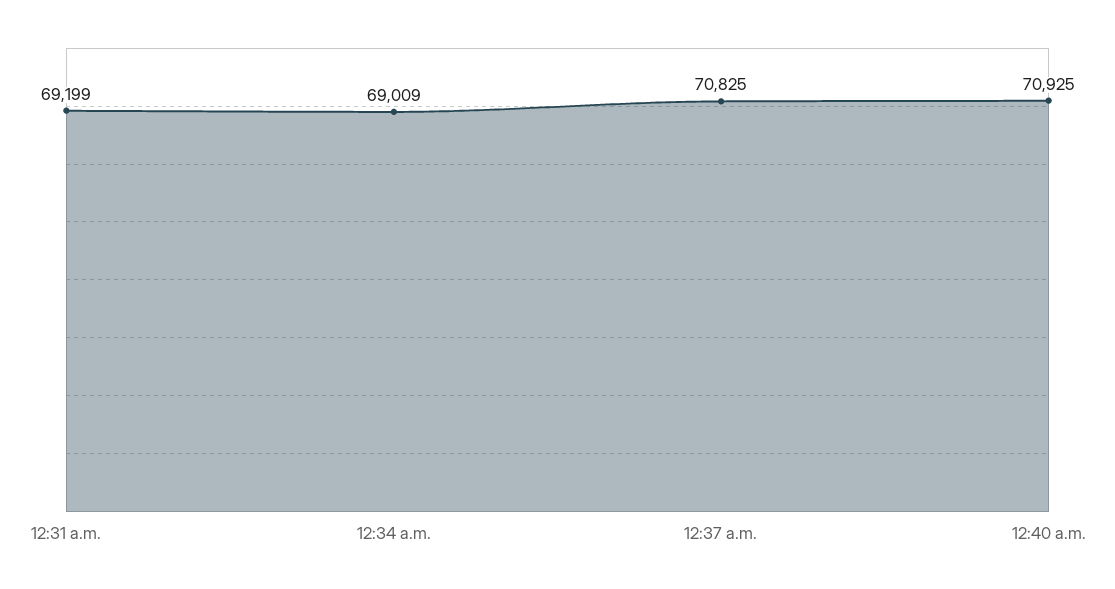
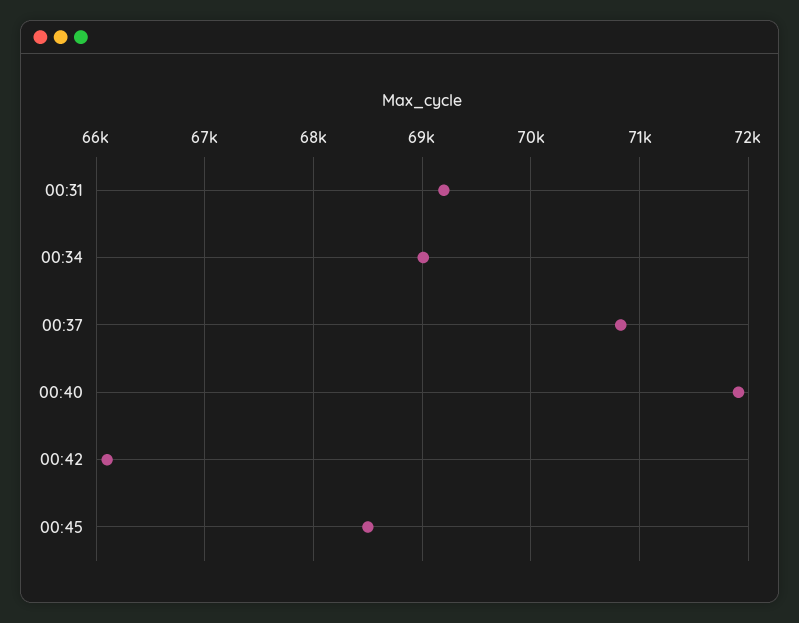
12:40 a.m.: 70925 -> 71900
00:42: none -> 66100
00:45: none -> 68500

